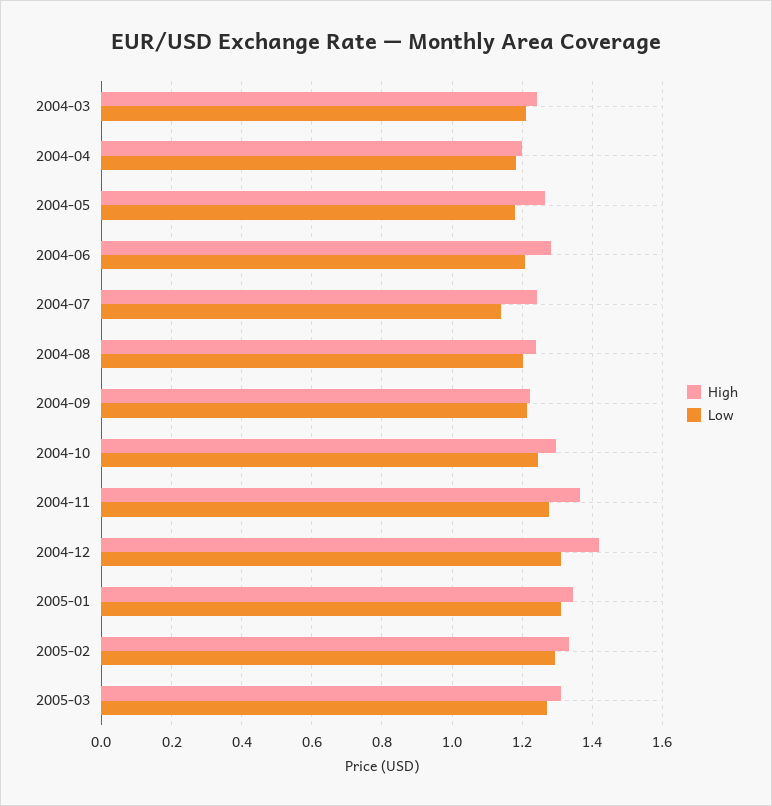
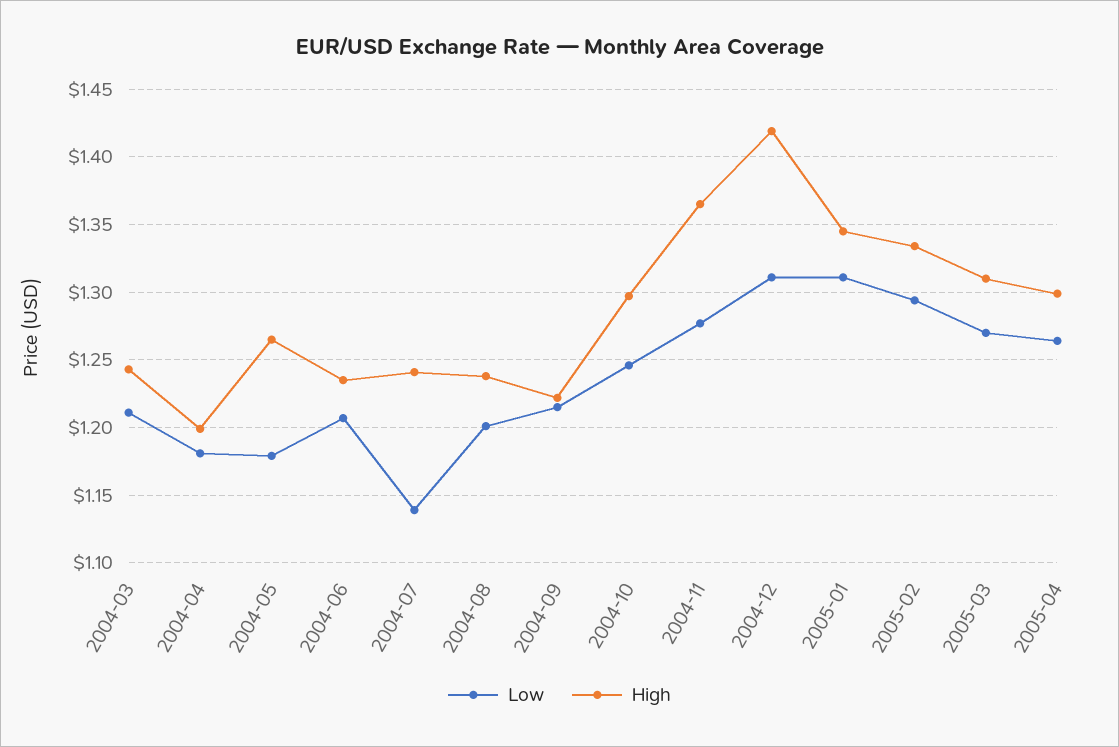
High, 2004-06: 1.28 -> 1.235
Low, 2005-04: none -> 1.265
High, 2005-04: none -> 1.3

